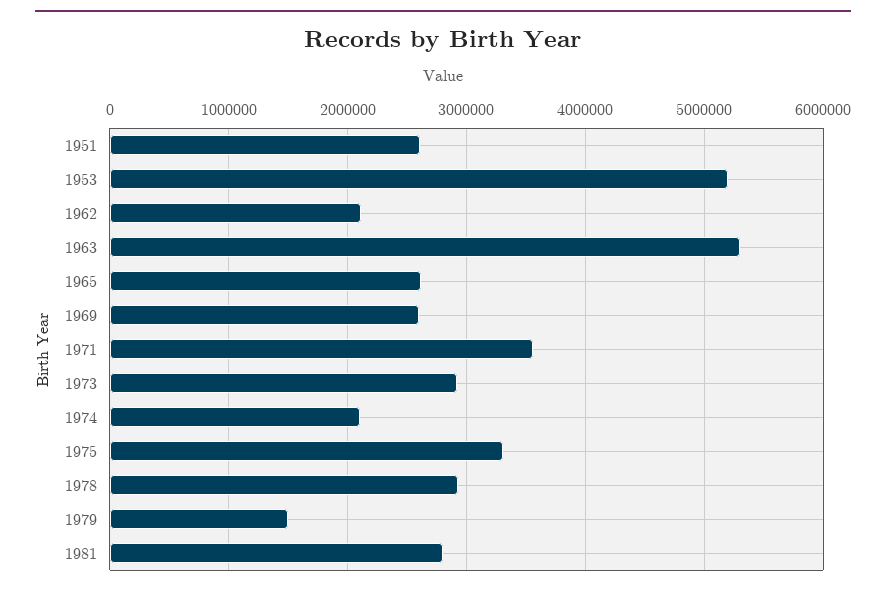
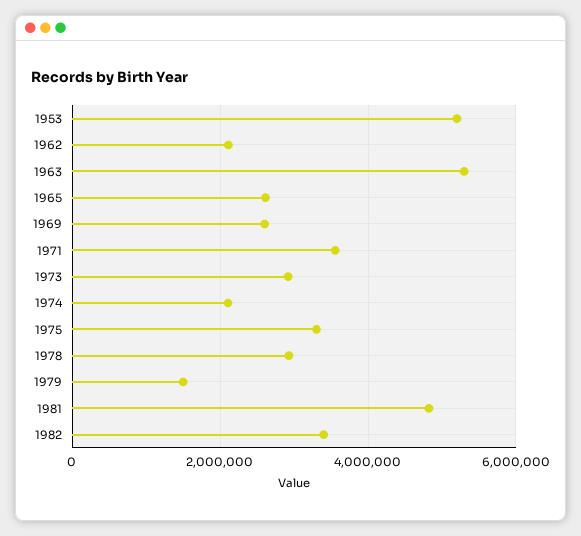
1951: 2600000 -> none
1981: 2800000 -> 4800000
1982: none -> 3400000

